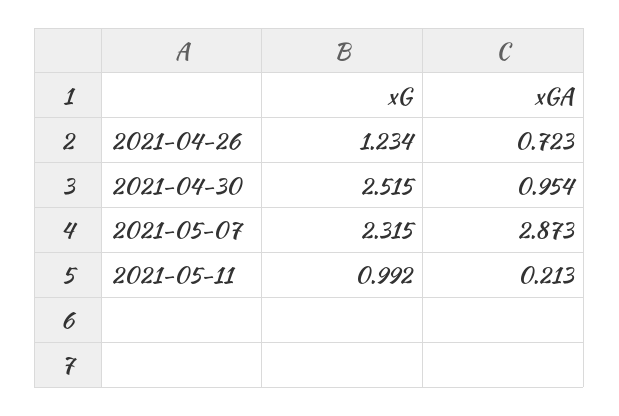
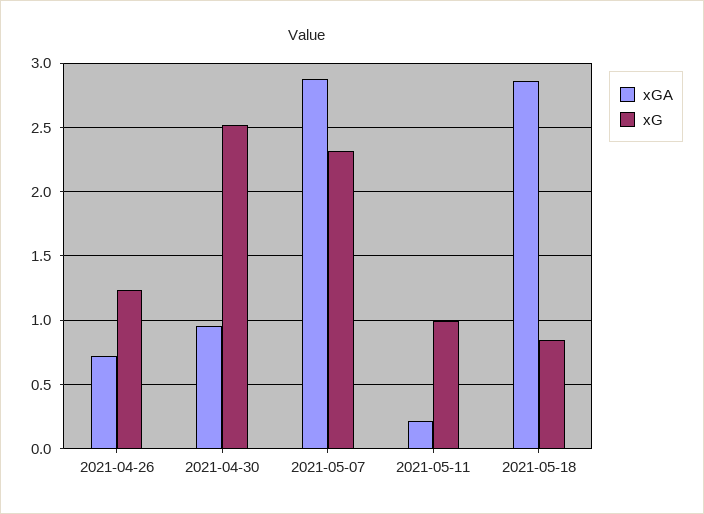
xGA, 2021-05-18: none -> 2.85
xG, 2021-05-18: none -> 0.85

